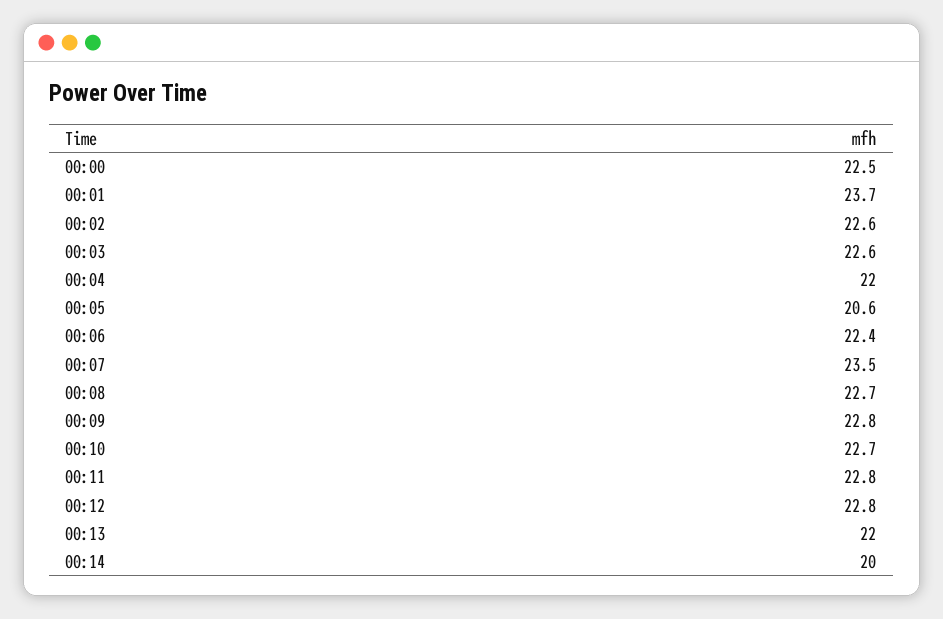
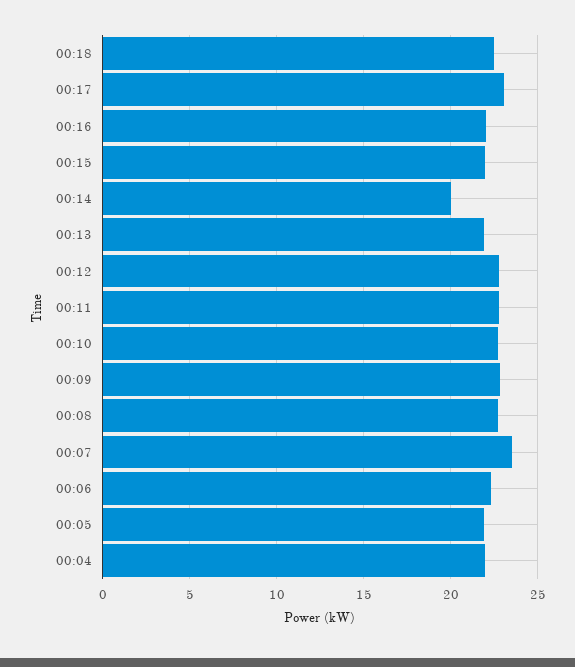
00:00: 22.5 -> none
00:01: 23.7 -> none
00:02: 22.6 -> none
00:03: 22.6 -> none
00:05: 20.6 -> 22
00:18: none -> 22.5
00:17: none -> 23
00:16: none -> 22
00:15: none -> 22

